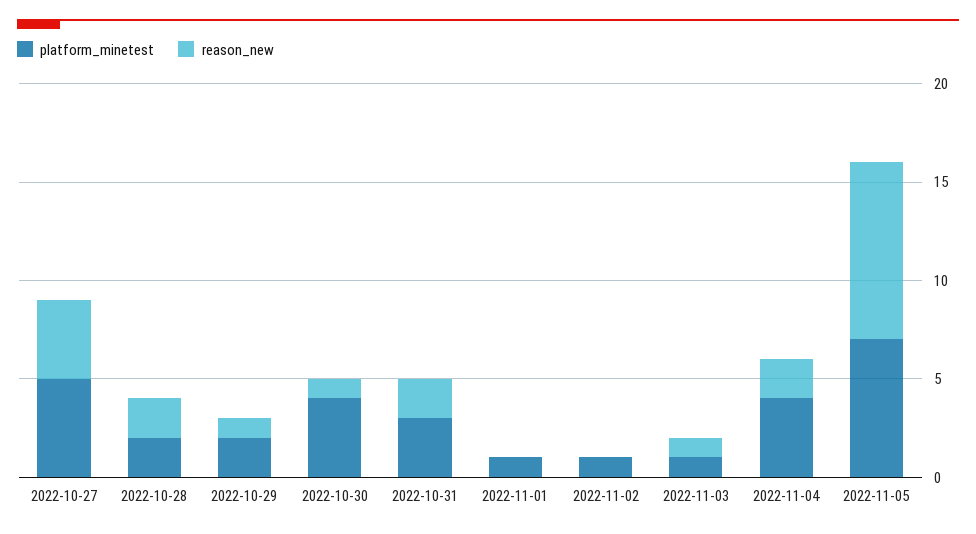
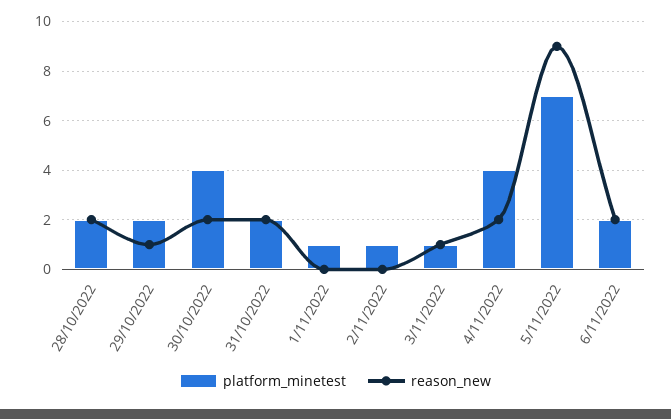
platform_minetest, 2022-10-27: 5 -> none
reason_new, 2022-10-27: 4 -> none
reason_new, 2022-10-30: 1 -> 2
platform_minetest, 2022-10-31: 3 -> 2
platform_minetest, 6/11/2022: none -> 2
reason_new, 6/11/2022: none -> 2

